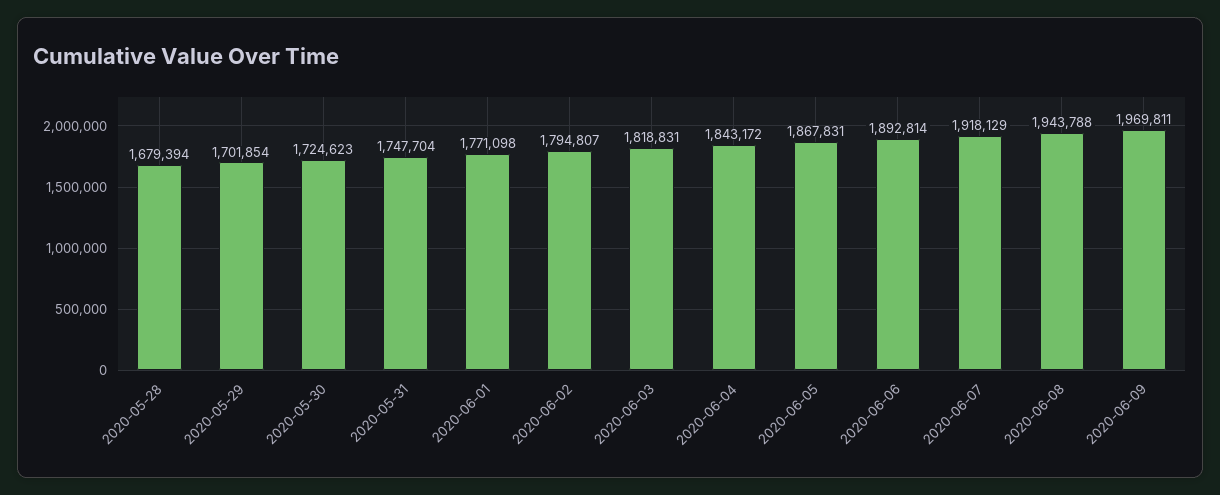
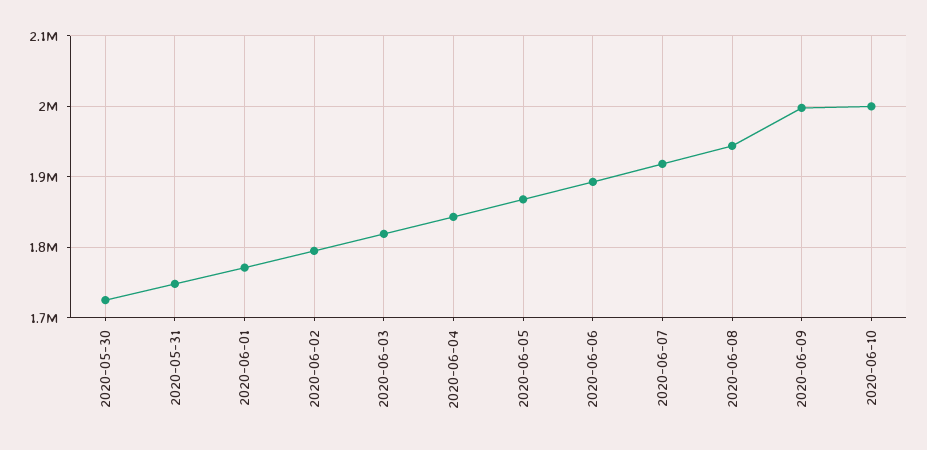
2020-05-28: 1679394 -> none
2020-05-29: 1701854 -> none
2020-06-09: 1969811 -> 2000000
2020-06-10: none -> 2000000

